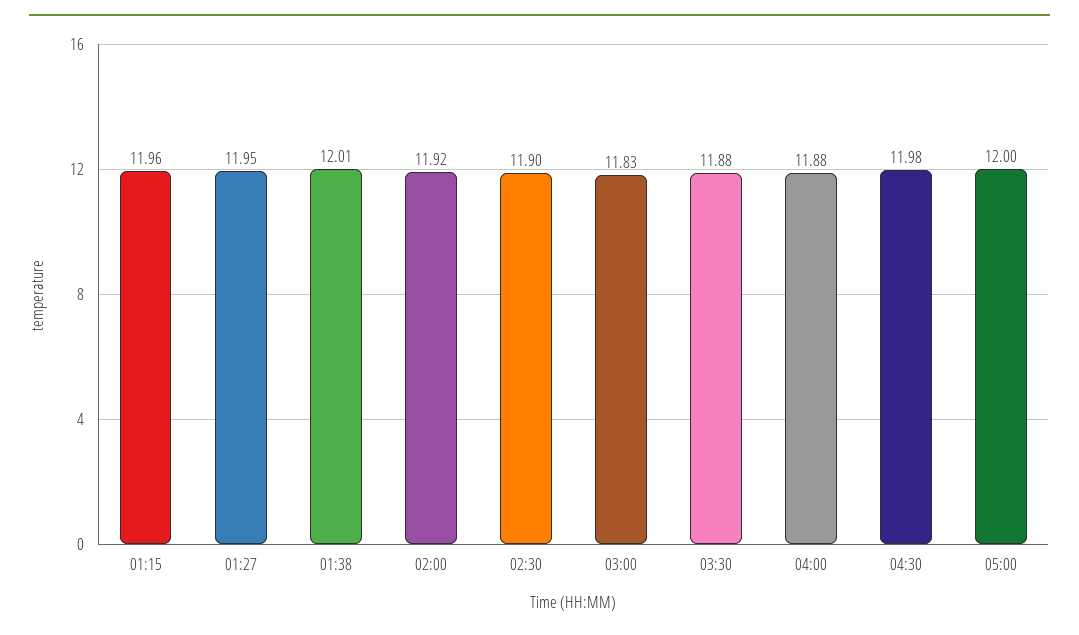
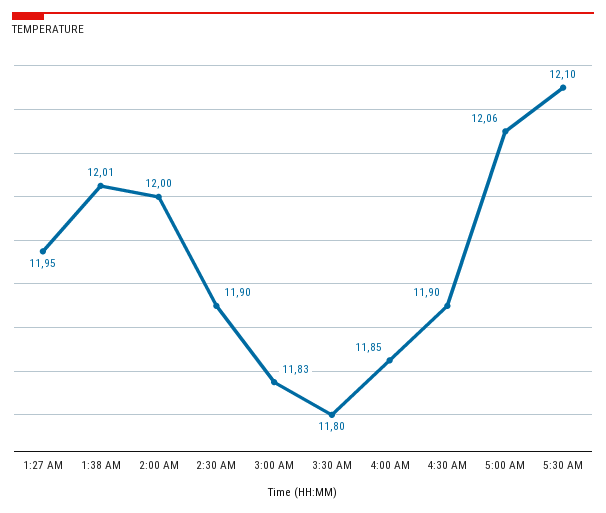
01:15: 11.96 -> none
02:00: 11.92 -> 12
03:30: 11.88 -> 11.8
04:00: 11.88 -> 11.85
04:30: 11.98 -> 11.9
05:00: 12 -> 12.06
5:30 AM: none -> 12.1

